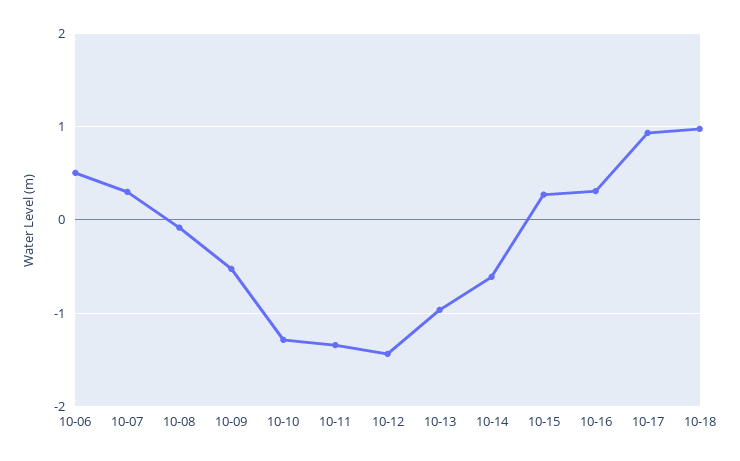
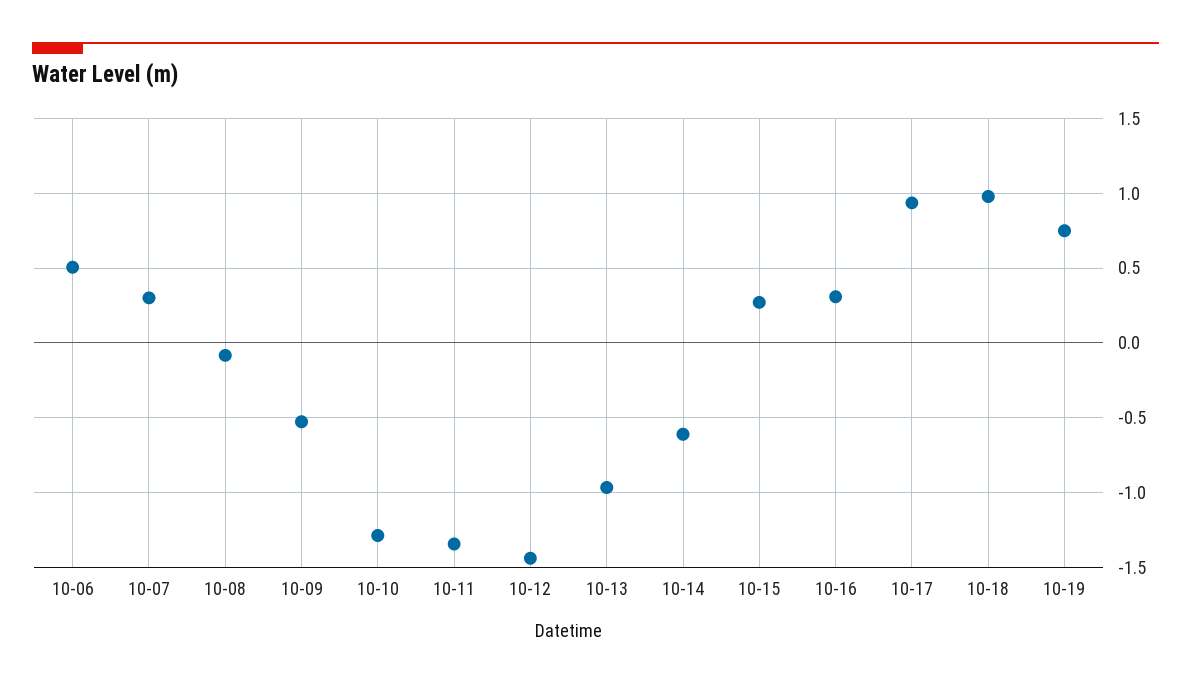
10-19: none -> 0.75

